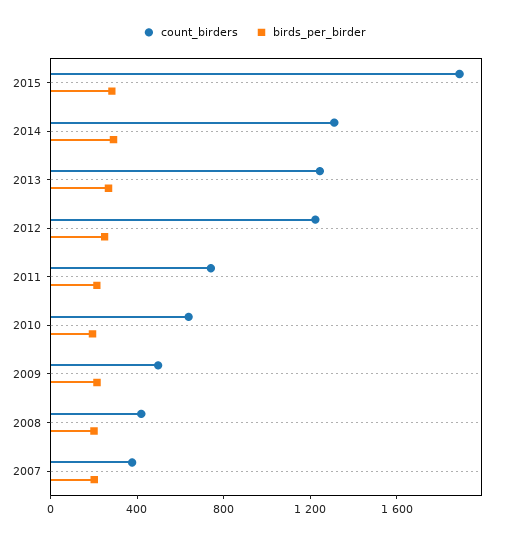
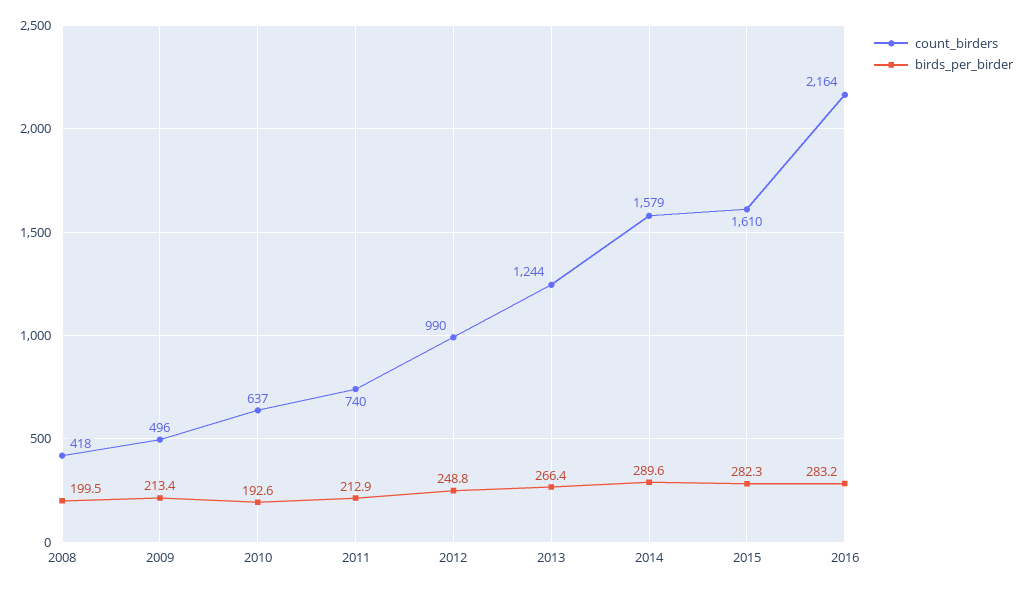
count_birders, 2015: 1900 -> 1610
count_birders, 2014: 1300 -> 1579
count_birders, 2012: 1200 -> 990
count_birders, 2007: 400 -> none
birds_per_birder, 2007: 200 -> none
count_birders, 2016: none -> 2164
birds_per_birder, 2016: none -> 283.2

